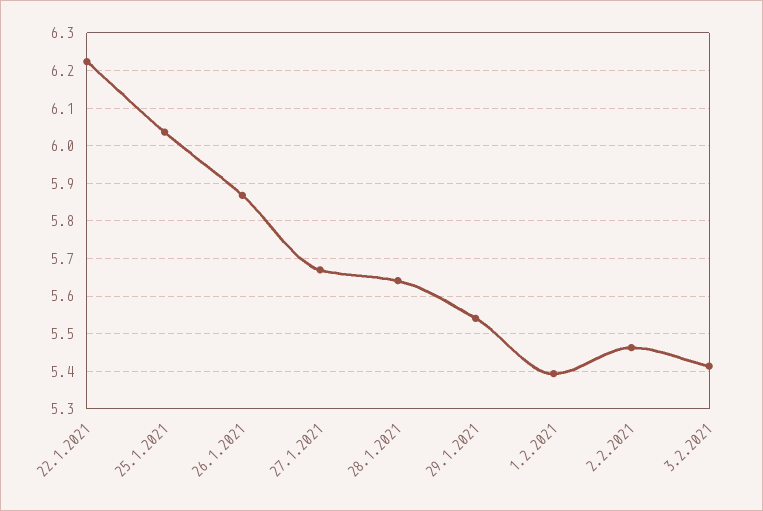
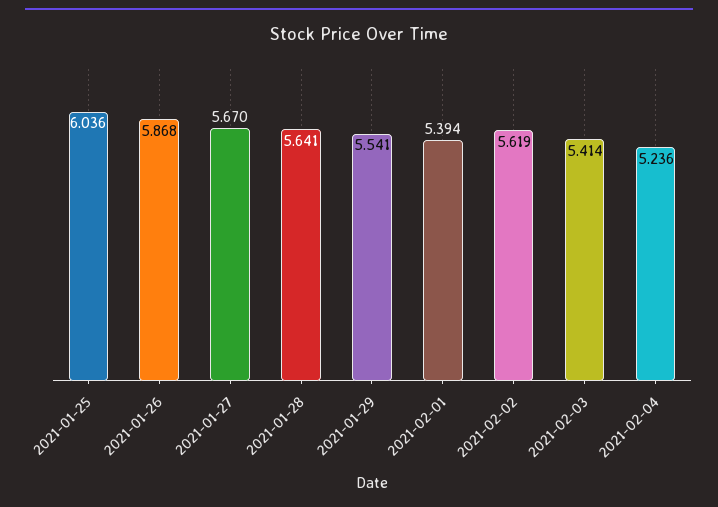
22.1.2021: 6.22 -> none
2.2.2021: 5.46 -> 5.619
2021-02-04: none -> 5.236

